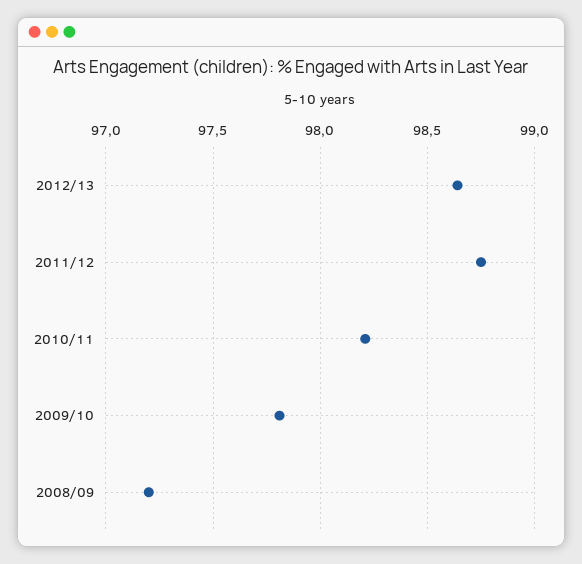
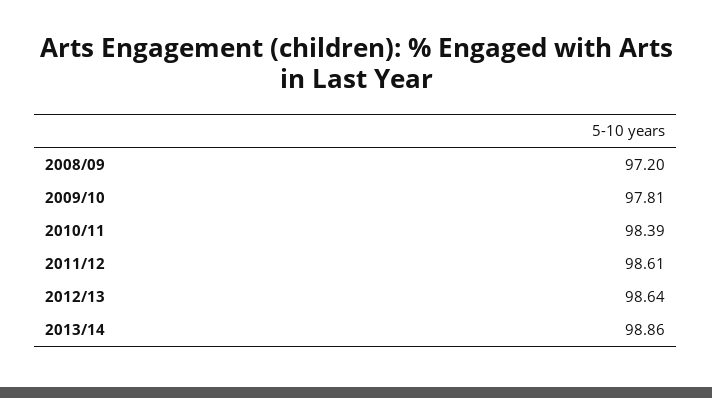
2011/12: 98.75 -> 98.61
2010/11: 98.2 -> 98.39
2013/14: none -> 98.86

